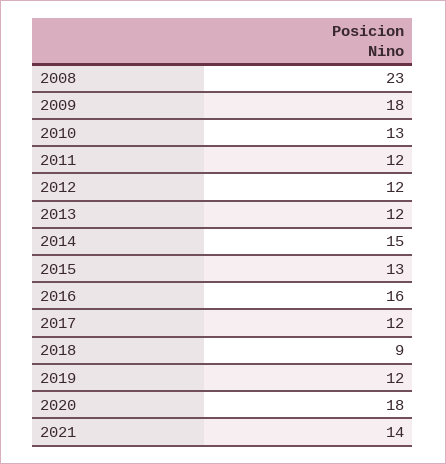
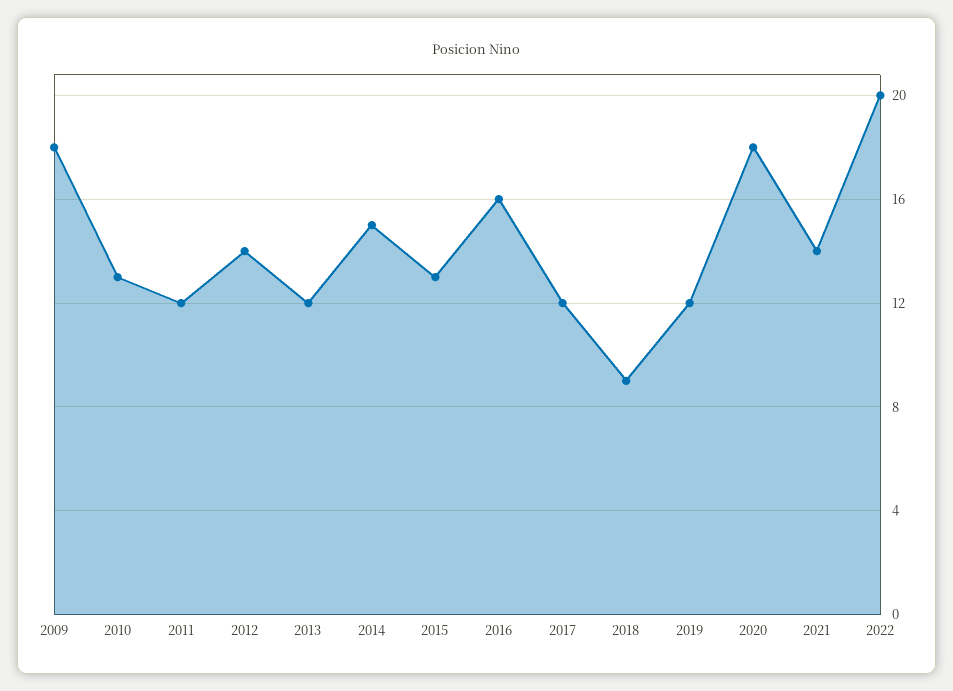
2008: 23 -> none
2012: 12 -> 14
2022: none -> 20

